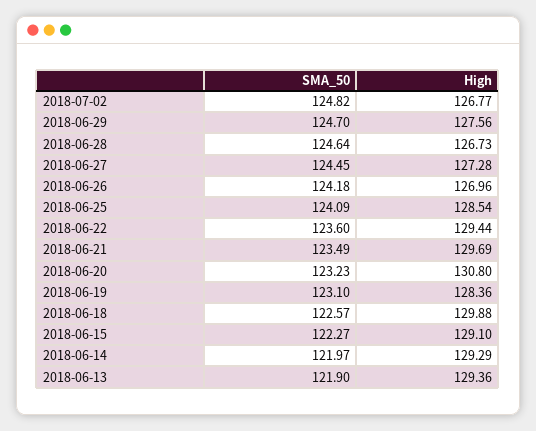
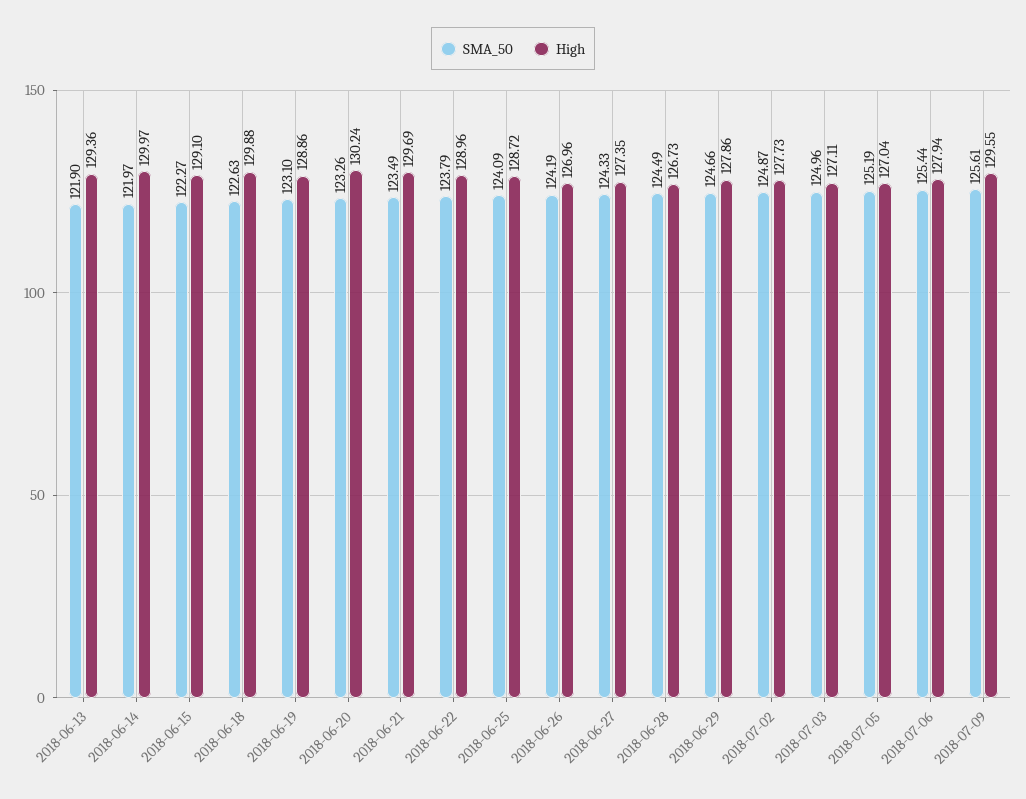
SMA_50, 2018-07-02: 124.82 -> 124.87
High, 2018-07-02: 126.77 -> 127.73
SMA_50, 2018-06-29: 124.7 -> 124.66
High, 2018-06-29: 127.56 -> 127.86
SMA_50, 2018-06-28: 124.64 -> 124.49
SMA_50, 2018-06-27: 124.45 -> 124.33
High, 2018-06-27: 127.28 -> 127.35
SMA_50, 2018-06-26: 124.18 -> 124.19
High, 2018-06-25: 128.54 -> 128.72
SMA_50, 2018-06-22: 123.6 -> 123.79
High, 2018-06-22: 129.44 -> 128.96
SMA_50, 2018-06-20: 123.23 -> 123.26
High, 2018-06-20: 130.8 -> 130.24
High, 2018-06-19: 128.36 -> 128.86
SMA_50, 2018-06-18: 122.57 -> 122.63
High, 2018-06-14: 129.29 -> 129.97
SMA_50, 2018-07-03: none -> 124.96
High, 2018-07-03: none -> 127.11
SMA_50, 2018-07-05: none -> 125.19
High, 2018-07-05: none -> 127.04
SMA_50, 2018-07-06: none -> 125.44
High, 2018-07-06: none -> 127.94
SMA_50, 2018-07-09: none -> 125.61
High, 2018-07-09: none -> 129.55

